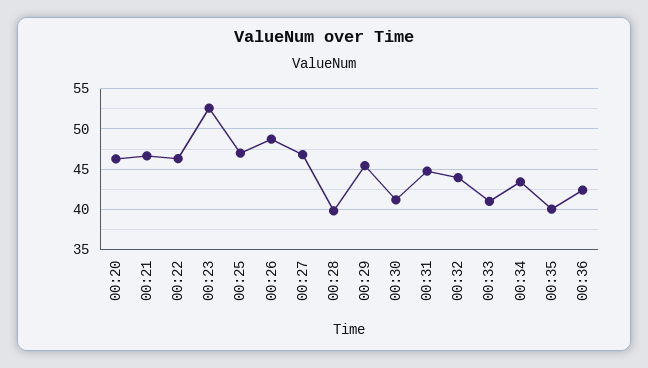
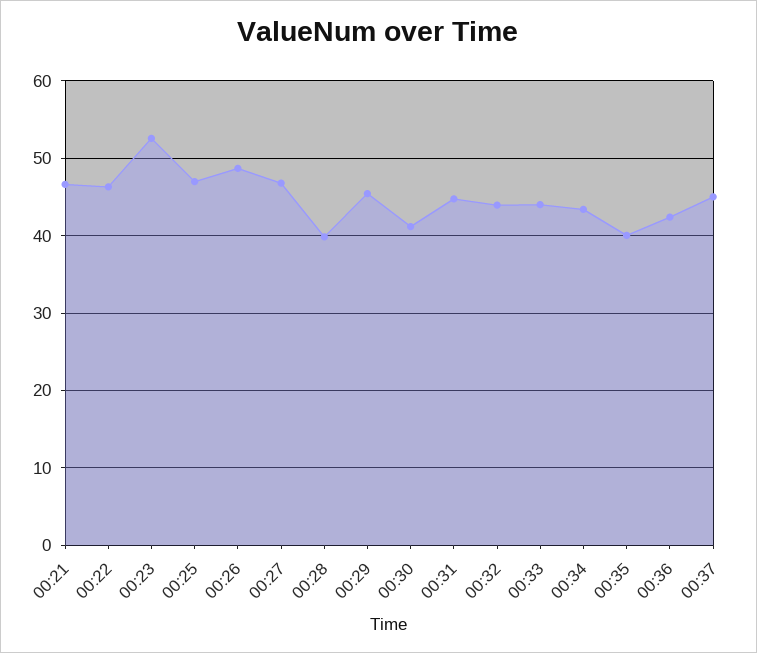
00:20: 46 -> none
00:33: 41 -> 44
00:37: none -> 45

